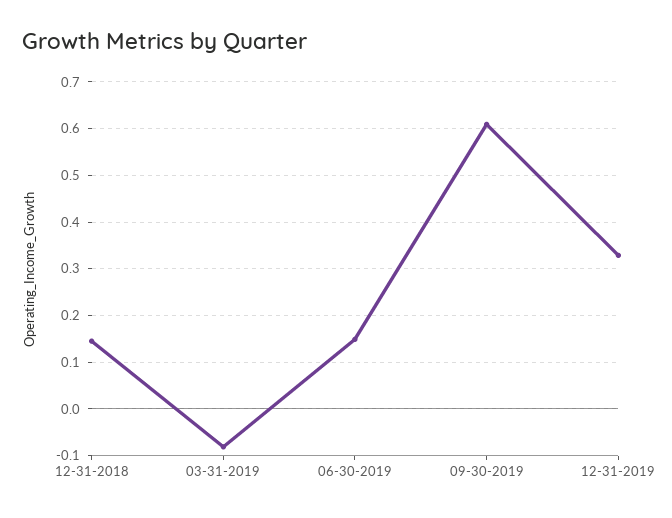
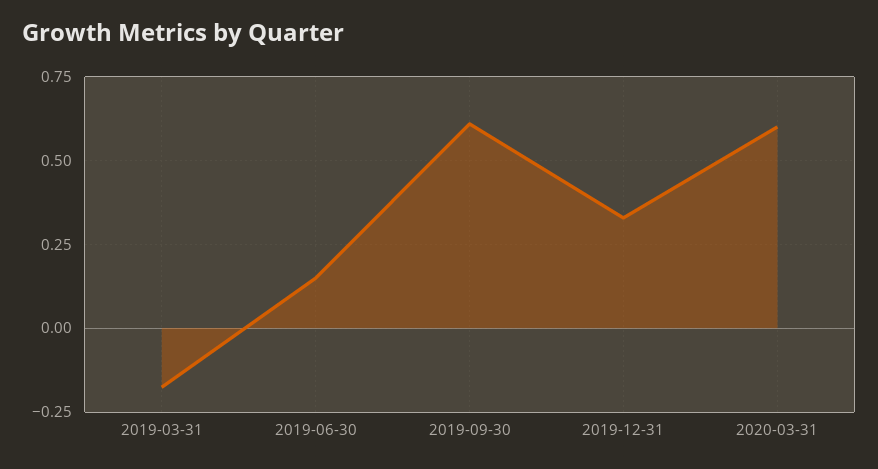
12-31-2018: 0.14 -> none
03-31-2019: -0.08 -> -0.175
2020-03-31: none -> 0.6

